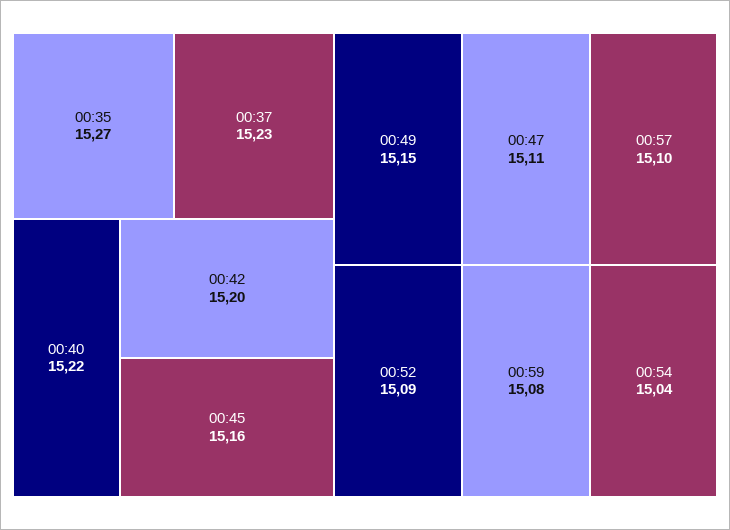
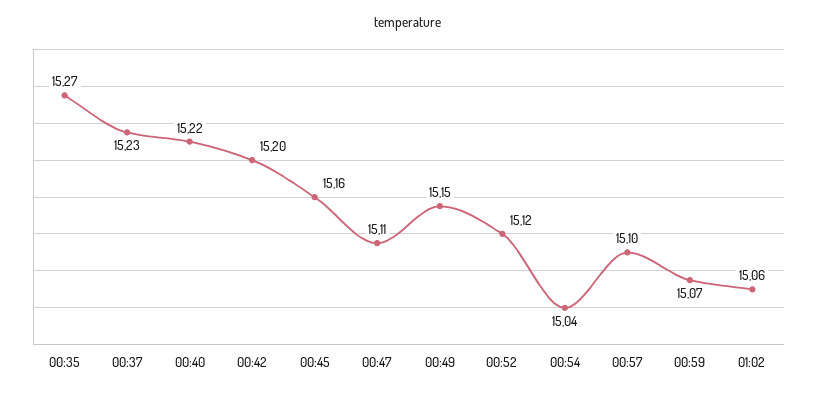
00:52: 15.09 -> 15.12
00:59: 15.08 -> 15.07
01:02: none -> 15.06

